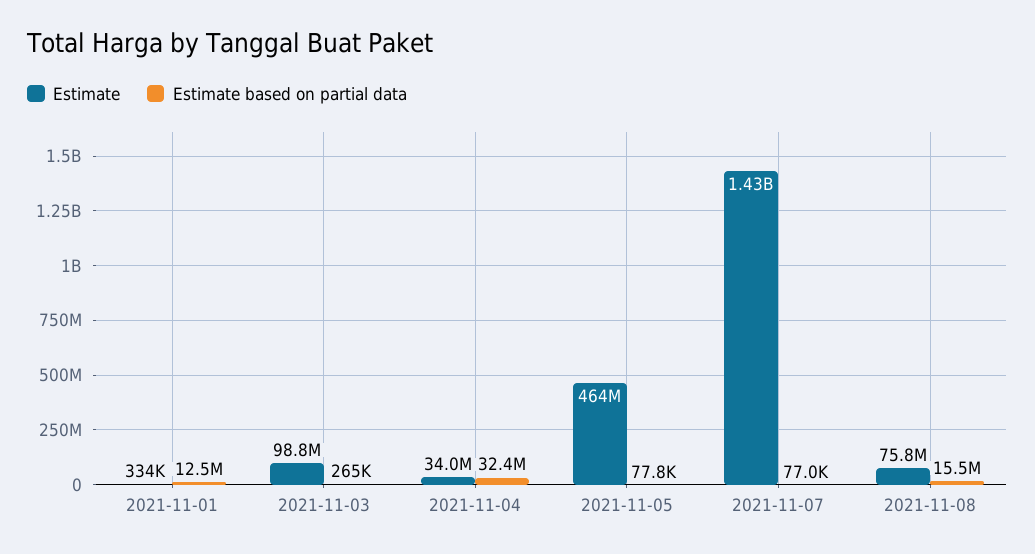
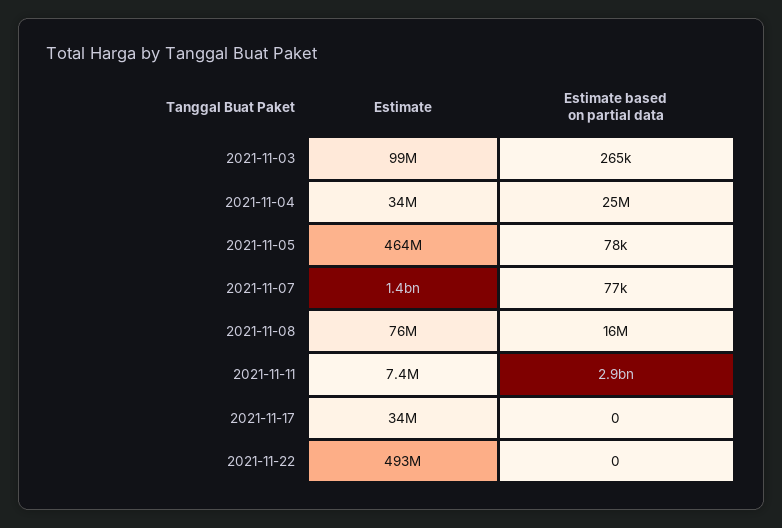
Estimate, 2021-11-01: 334000 -> none
Estimate based on partial data, 2021-11-01: 12500000 -> none
Estimate based on partial data, 2021-11-04: 32400000 -> 25000000
Estimate, 2021-11-11: none -> 7400000
Estimate based on partial data, 2021-11-11: none -> 2900000000
Estimate, 2021-11-17: none -> 34000000
Estimate based on partial data, 2021-11-17: none -> 0
Estimate, 2021-11-22: none -> 493000000
Estimate based on partial data, 2021-11-22: none -> 0

